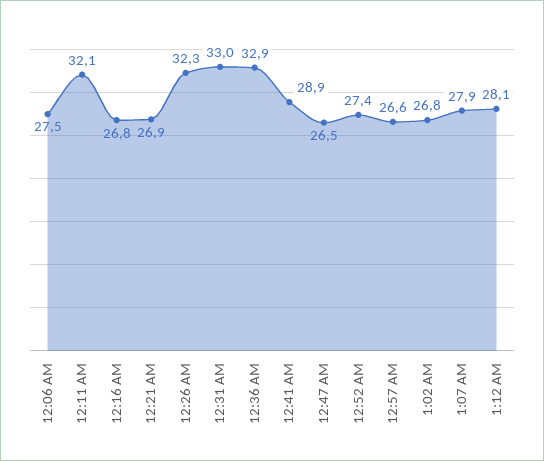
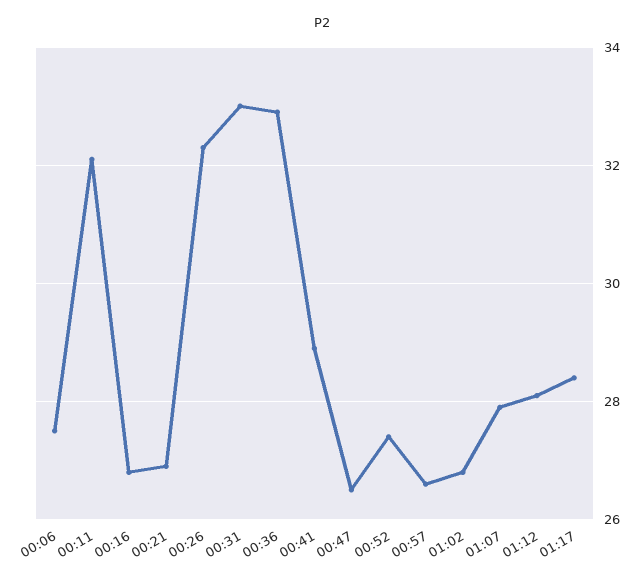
01:17: none -> 28.5

